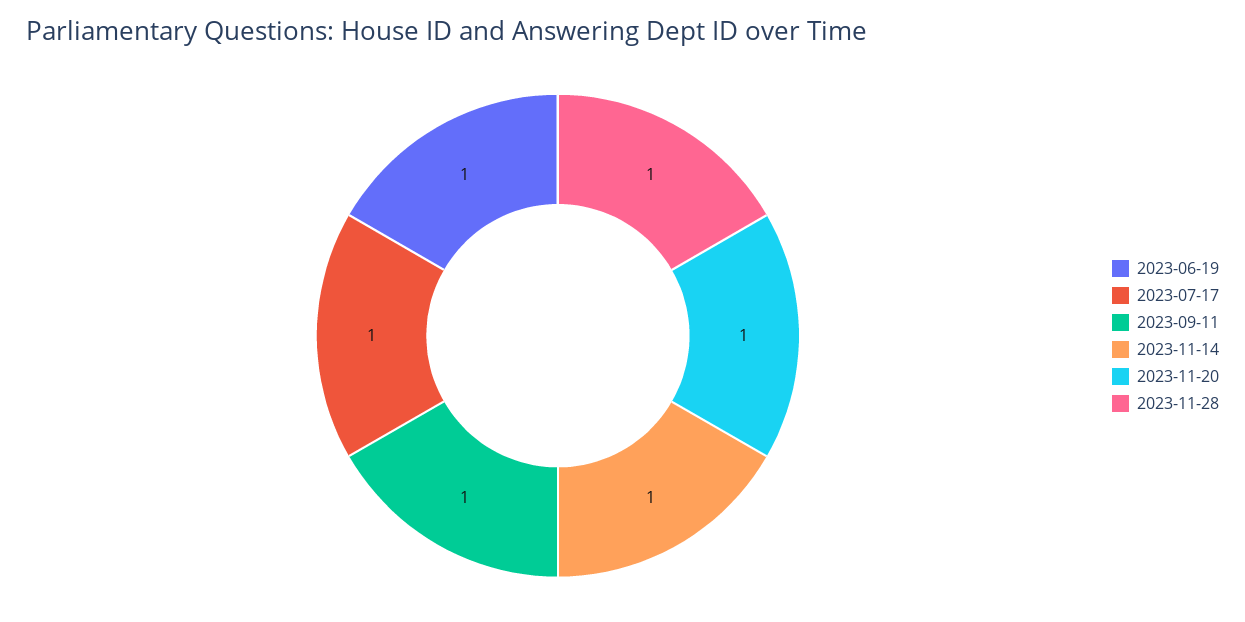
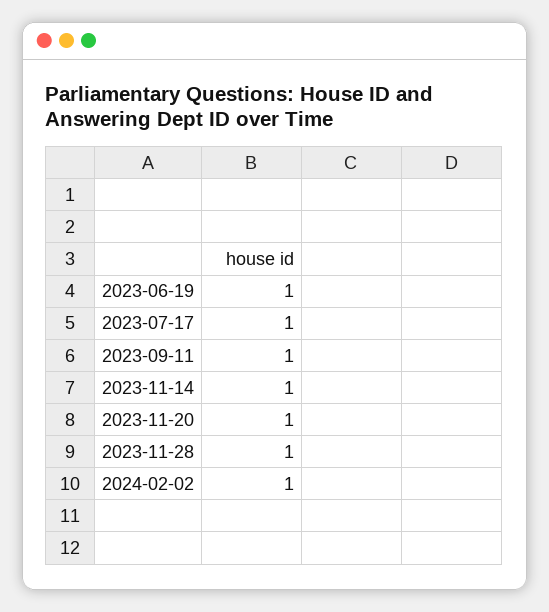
2024-02-02: none -> 1

